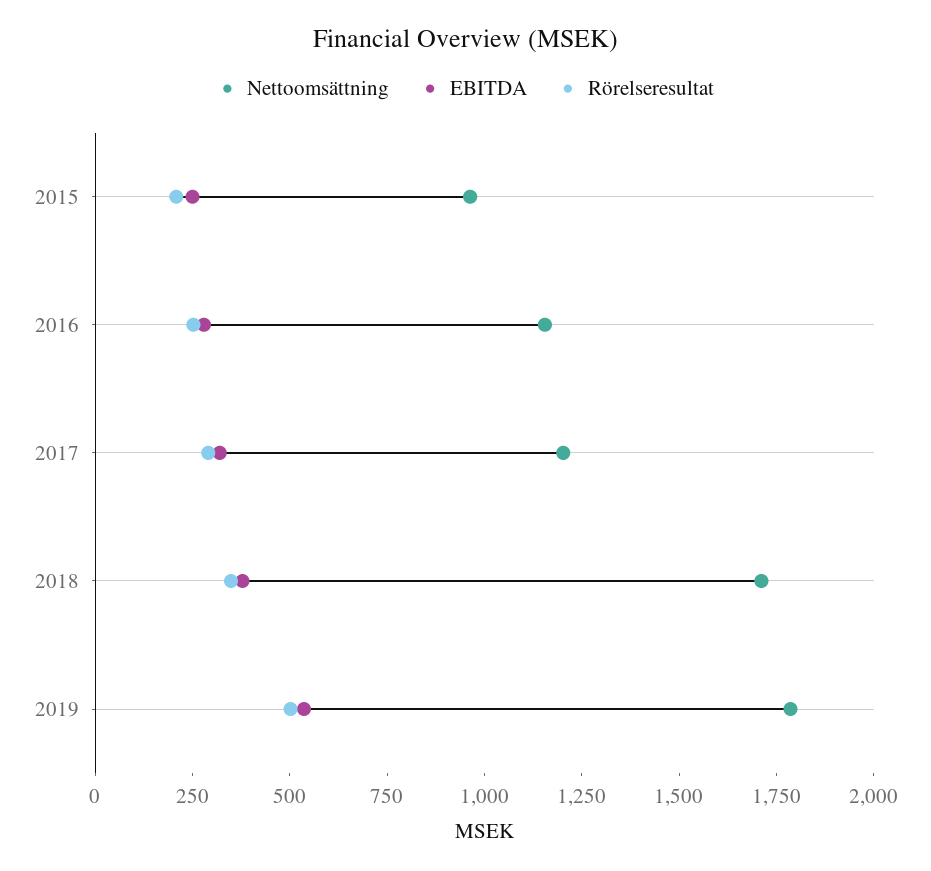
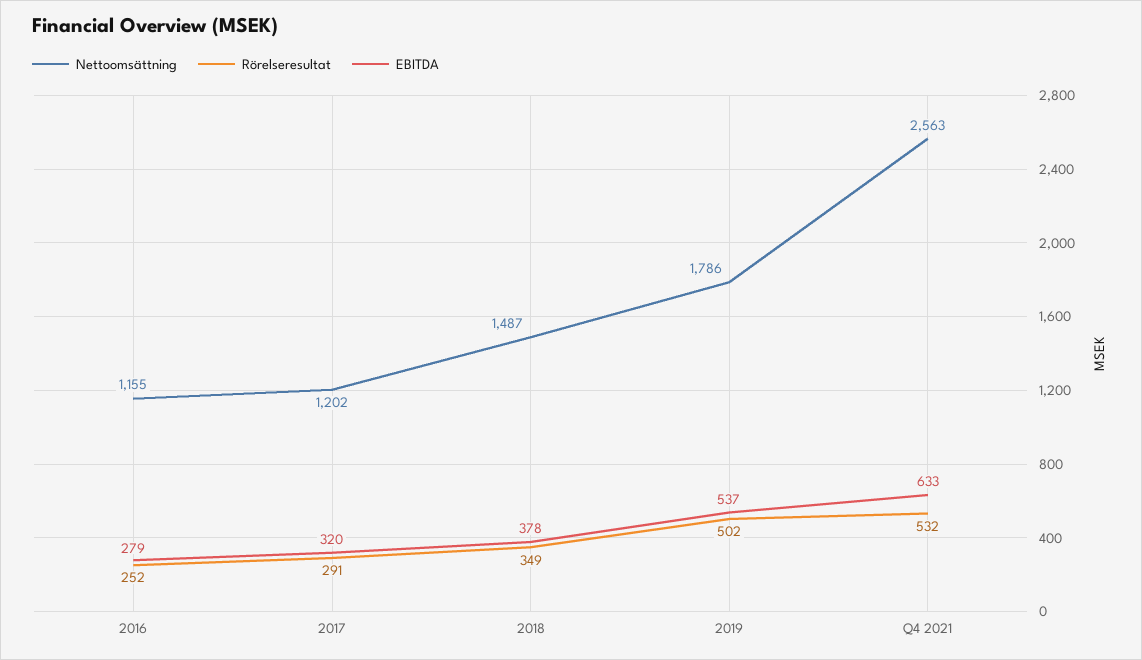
Nettoomsättning, 2015: 950 -> none
EBITDA, 2015: 250 -> none
Rörelseresultat, 2015: 200 -> none
Nettoomsättning, 2018: 1700 -> 1487
Nettoomsättning, Q4 2021: none -> 2563
Rörelseresultat, Q4 2021: none -> 532
EBITDA, Q4 2021: none -> 633

